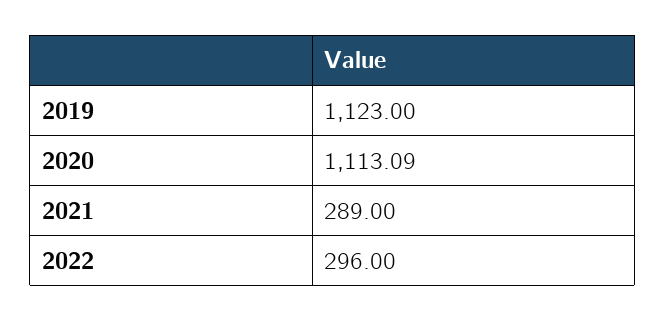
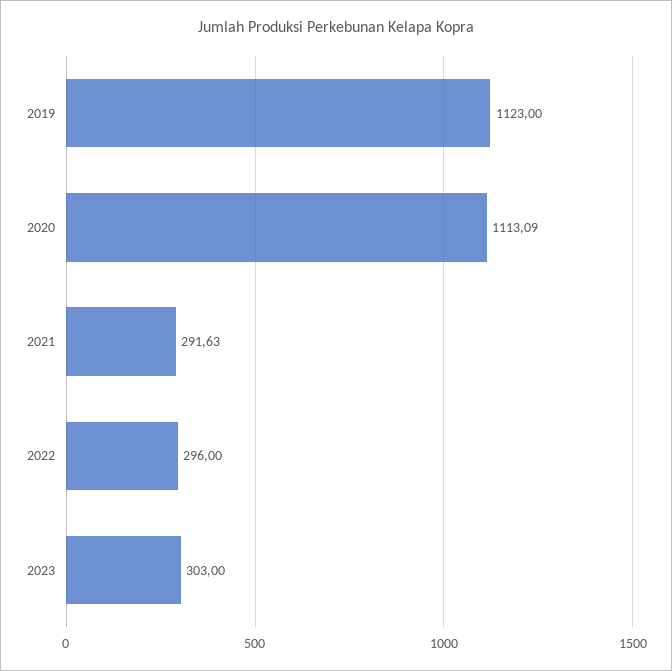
2021: 289 -> 291.63
2023: none -> 303

